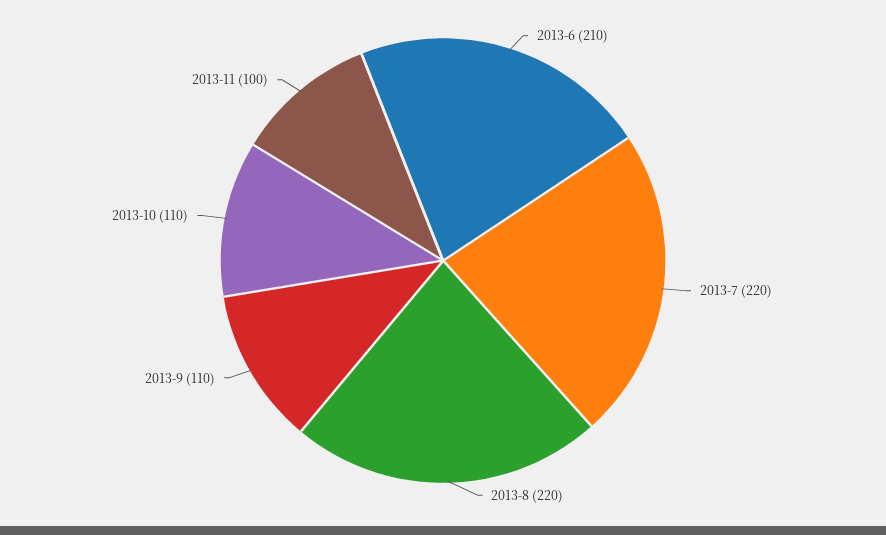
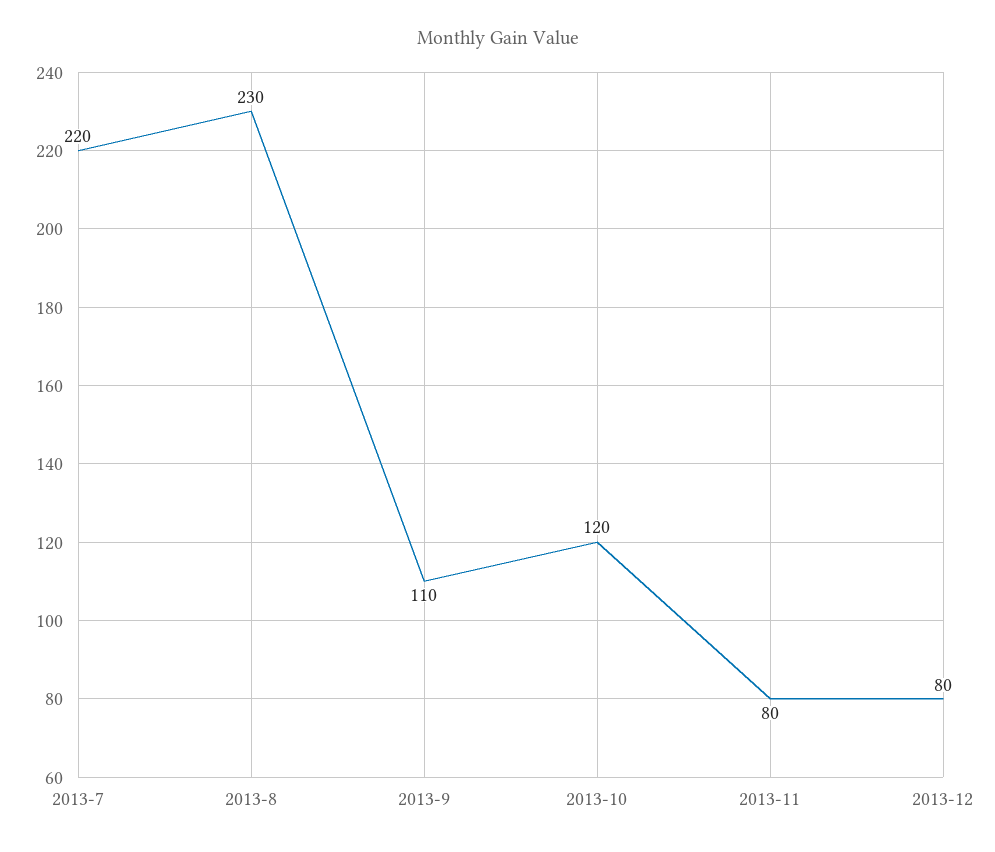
2013-6: 210 -> none
2013-8: 220 -> 230
2013-10: 110 -> 120
2013-11: 100 -> 80
2013-12: none -> 80

